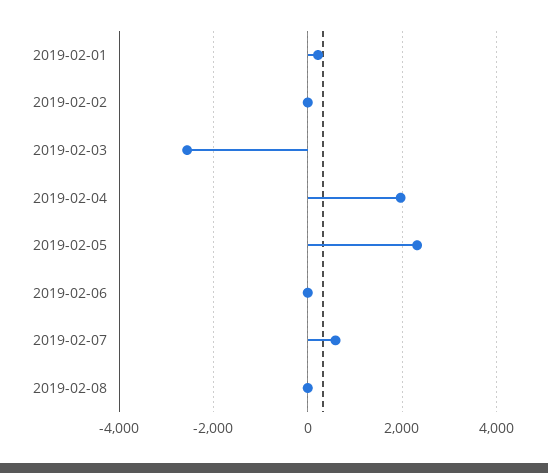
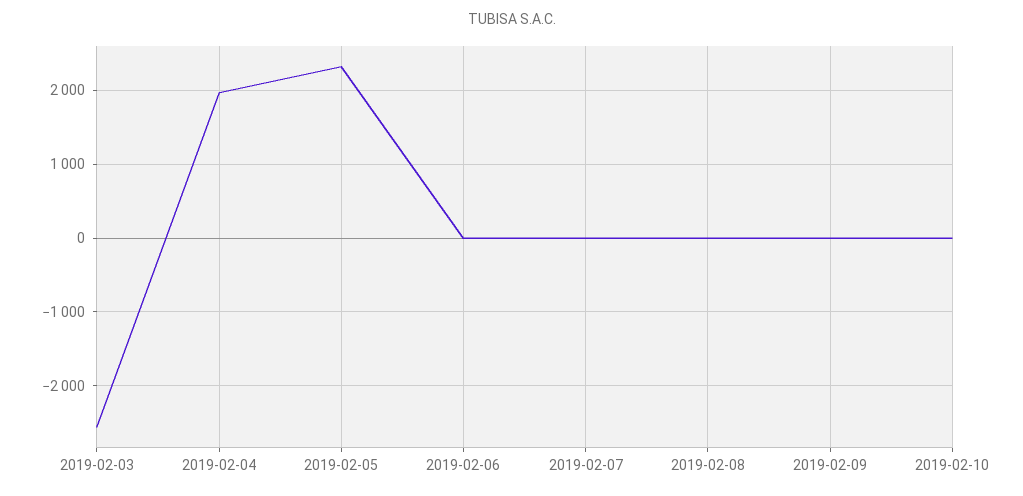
2019-02-01: 200 -> none
2019-02-02: 0 -> none
2019-02-07: 600 -> 0
2019-02-09: none -> 0
2019-02-10: none -> 0

